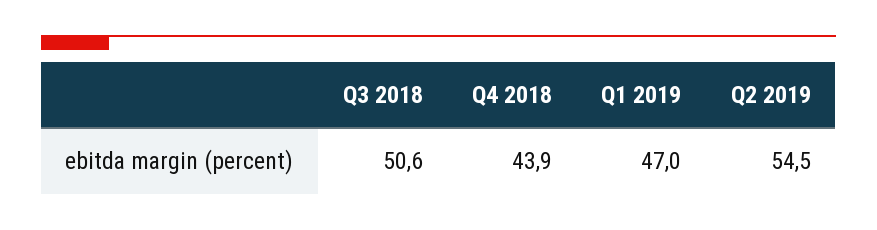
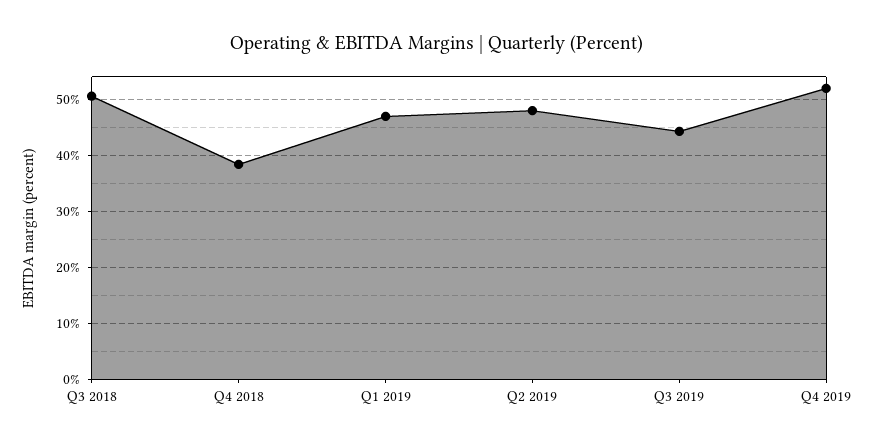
Q4 2018: 43.9 -> 38
Q2 2019: 54.5 -> 48
Q3 2019: none -> 44
Q4 2019: none -> 52

